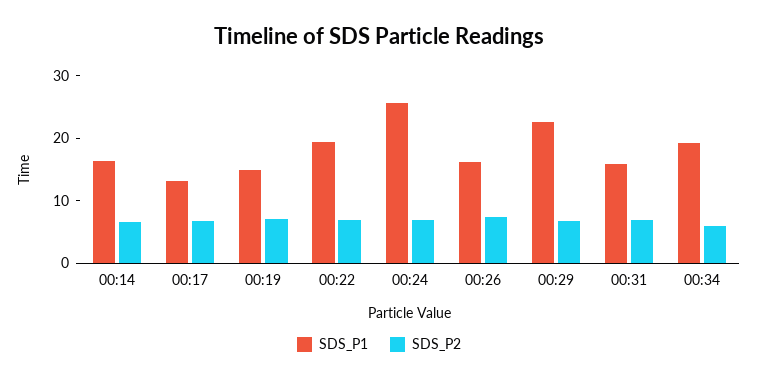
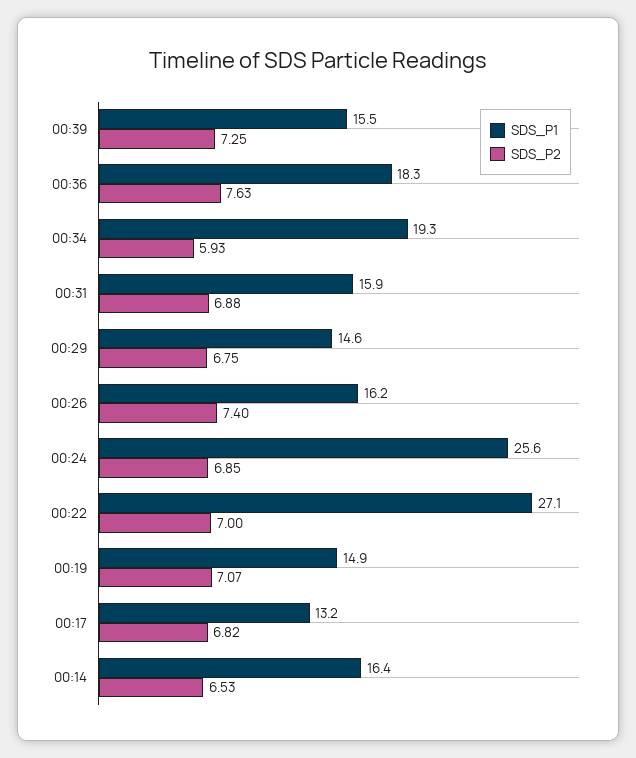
SDS_P1, 00:22: 20 -> 27.1
SDS_P1, 00:29: 22 -> 14.6
SDS_P1, 00:39: none -> 15.5
SDS_P2, 00:39: none -> 7.25
SDS_P1, 00:36: none -> 18.3
SDS_P2, 00:36: none -> 7.63

